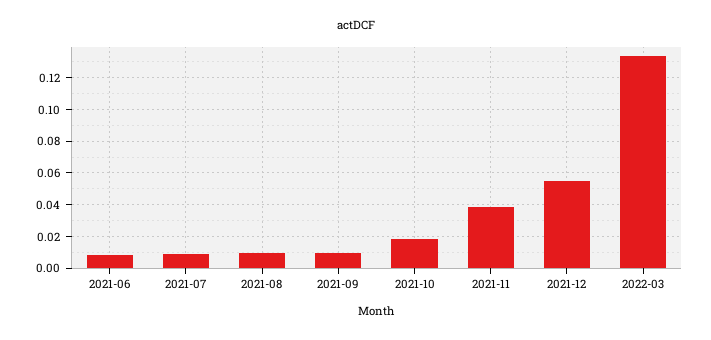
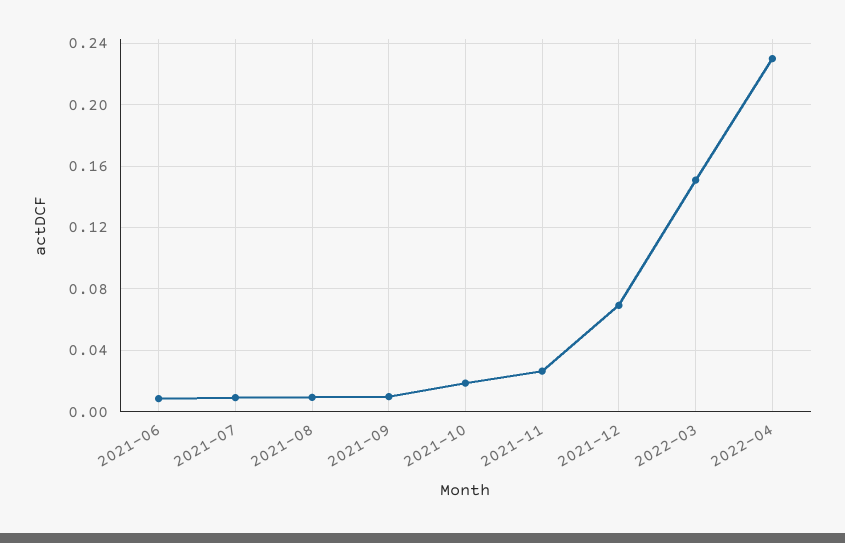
2021-11: 0.04 -> 0.025
2021-12: 0.055 -> 0.07
2022-03: 0.135 -> 0.15
2022-04: none -> 0.23

